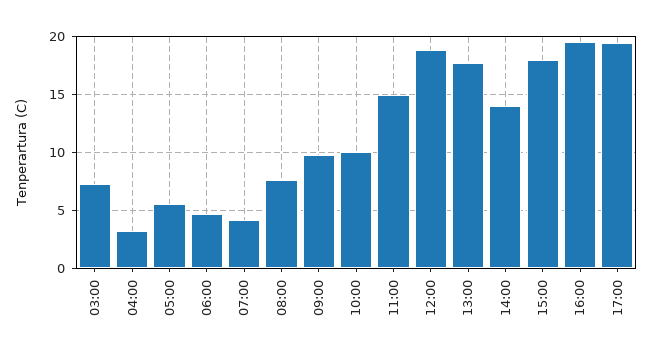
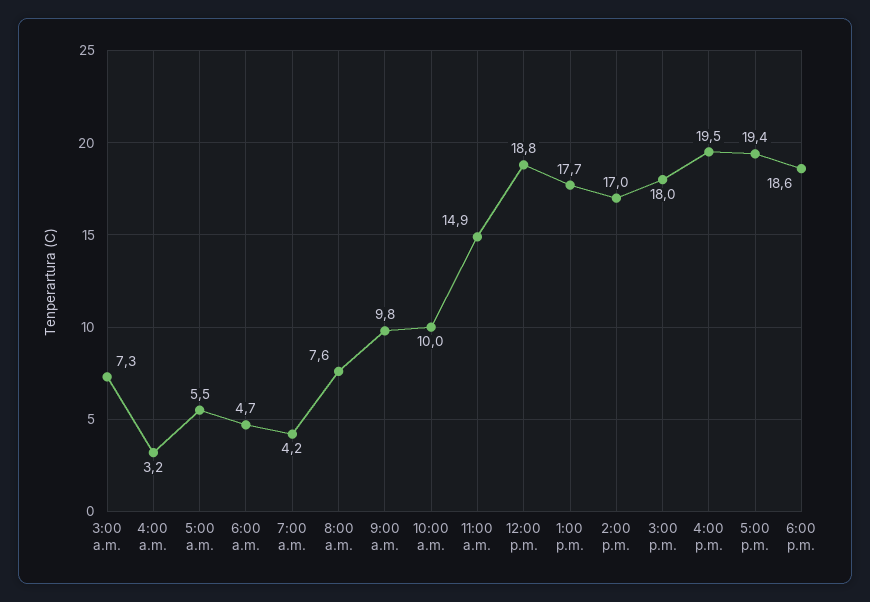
14:00: 14 -> 17
6:00 p.m.: none -> 18.6

